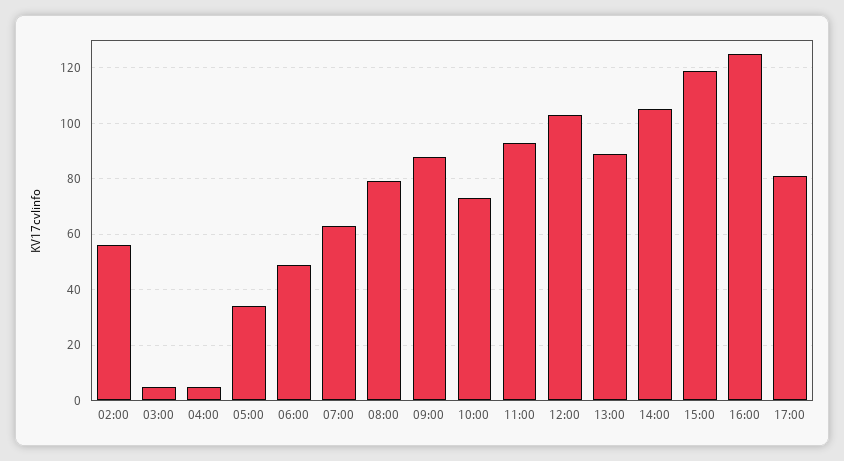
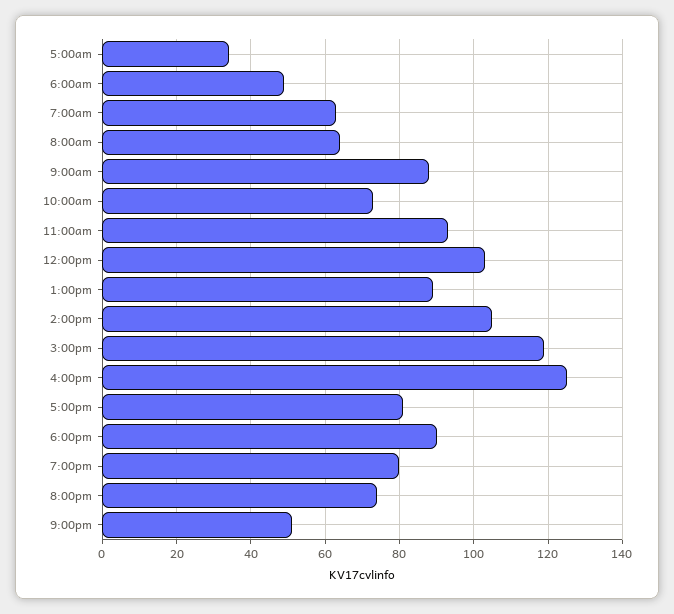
02:00: 55 -> none
03:00: 5 -> none
04:00: 5 -> none
08:00: 80 -> 65
6:00pm: none -> 90
7:00pm: none -> 80
8:00pm: none -> 75
9:00pm: none -> 50

